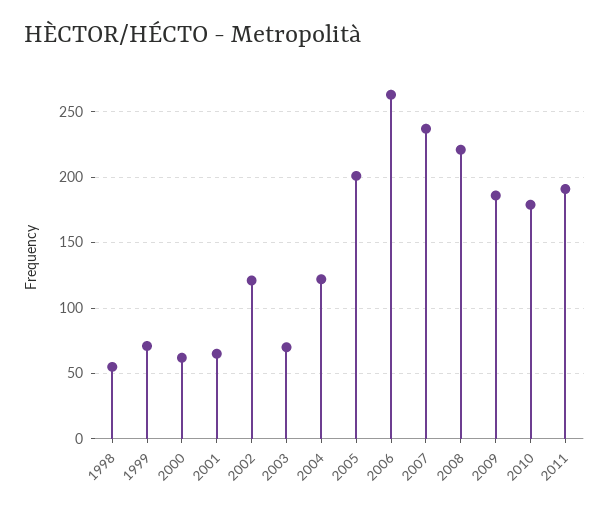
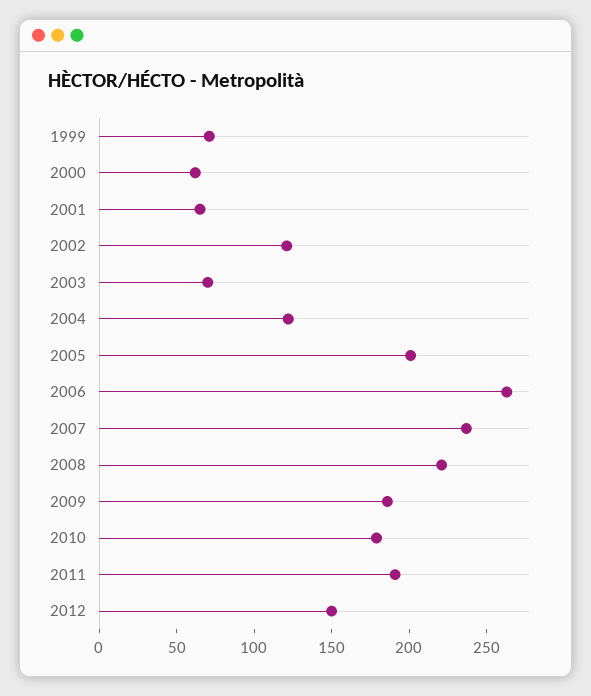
1998: 55 -> none
2012: none -> 150

